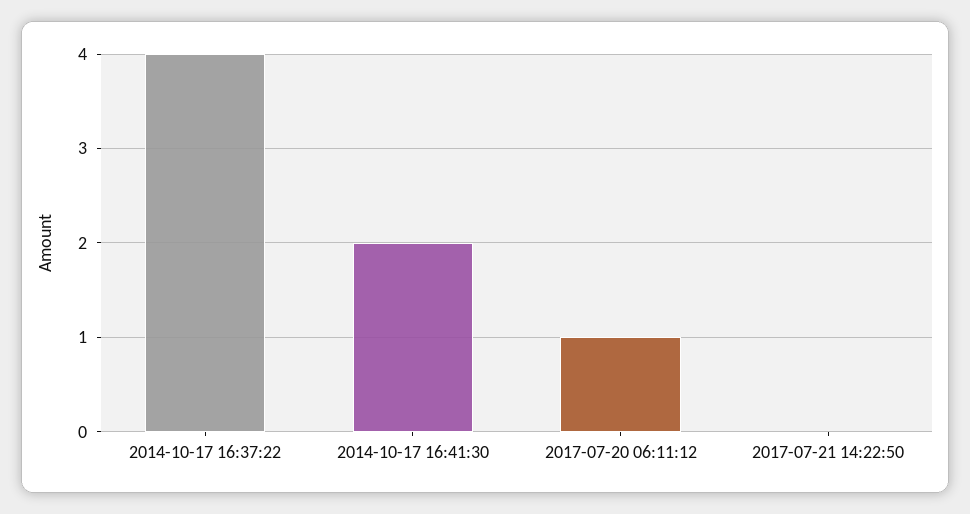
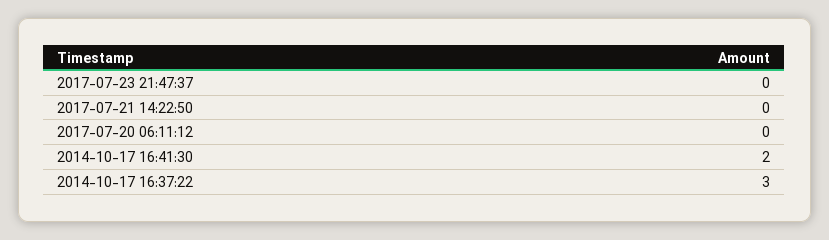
2014-10-17 16:37:22: 4 -> 3
2017-07-20 06:11:12: 1 -> 0
2017-07-23 21:47:37: none -> 0

